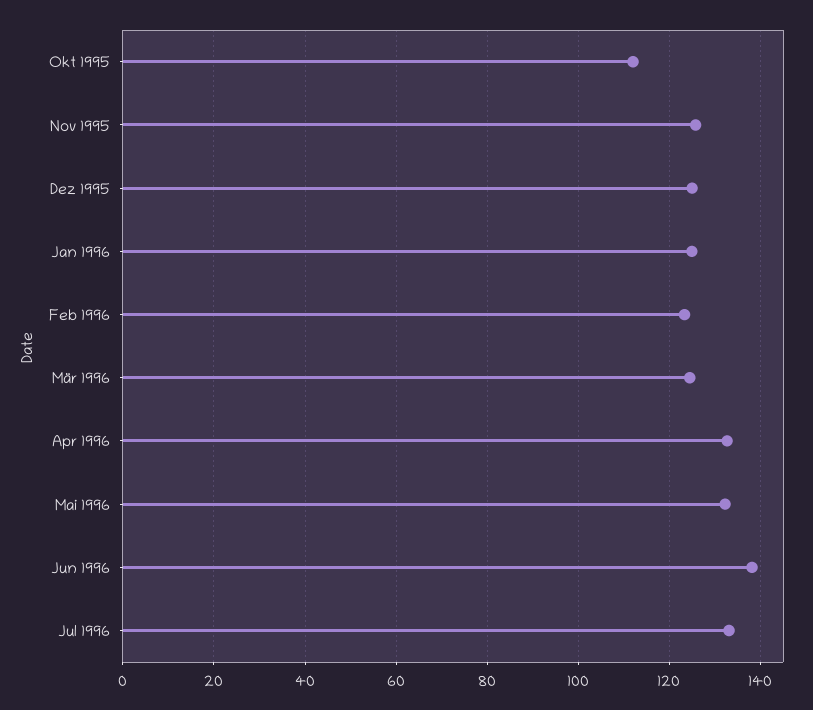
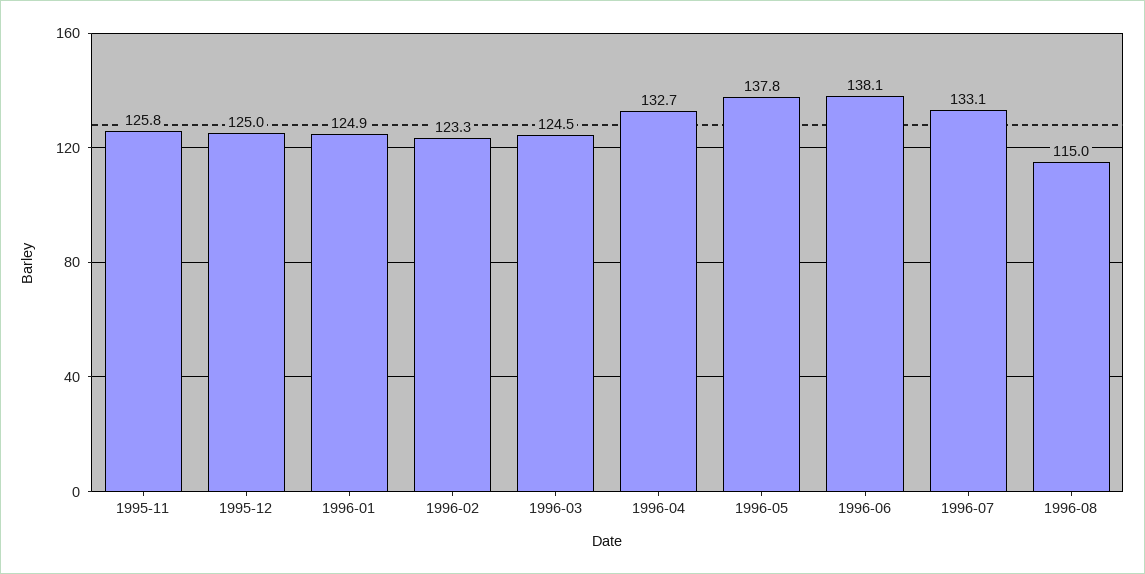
Okt 1995: 112 -> none
Mai 1996: 132 -> 137.8
1996-08: none -> 115

